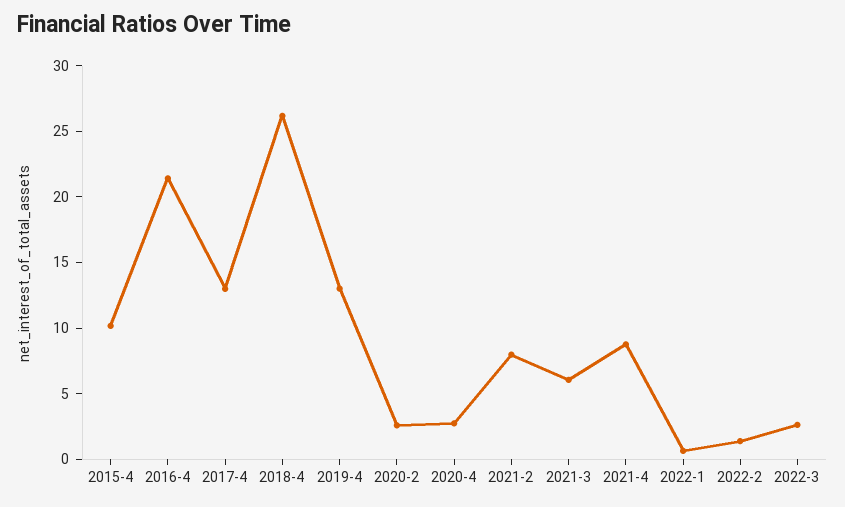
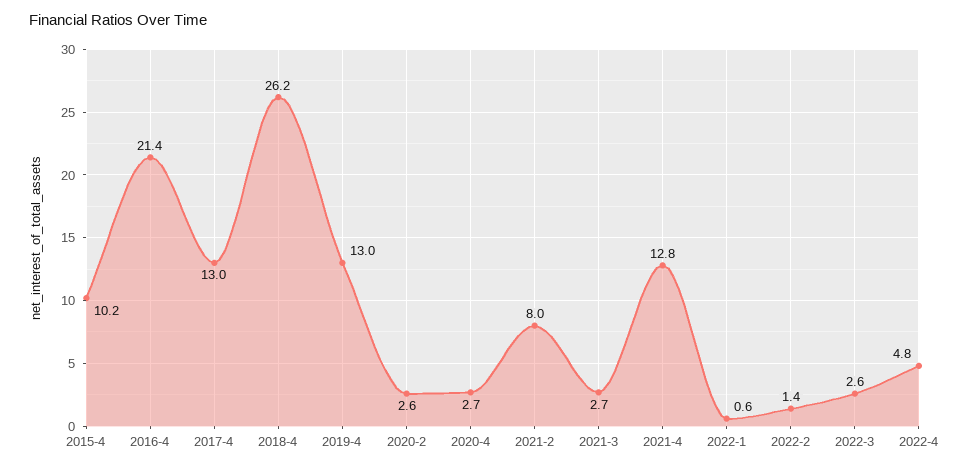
2021-3: 6 -> 2.7
2021-4: 9 -> 12.8
2022-4: none -> 4.8

